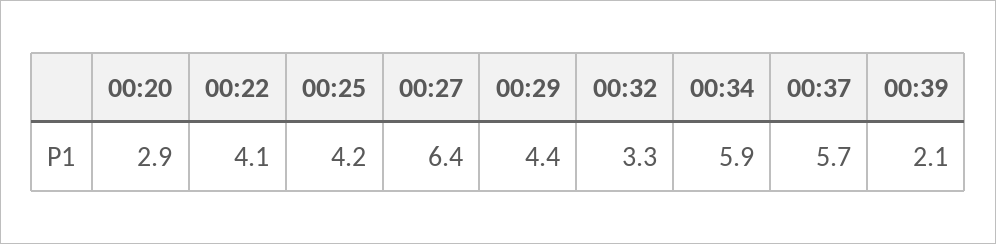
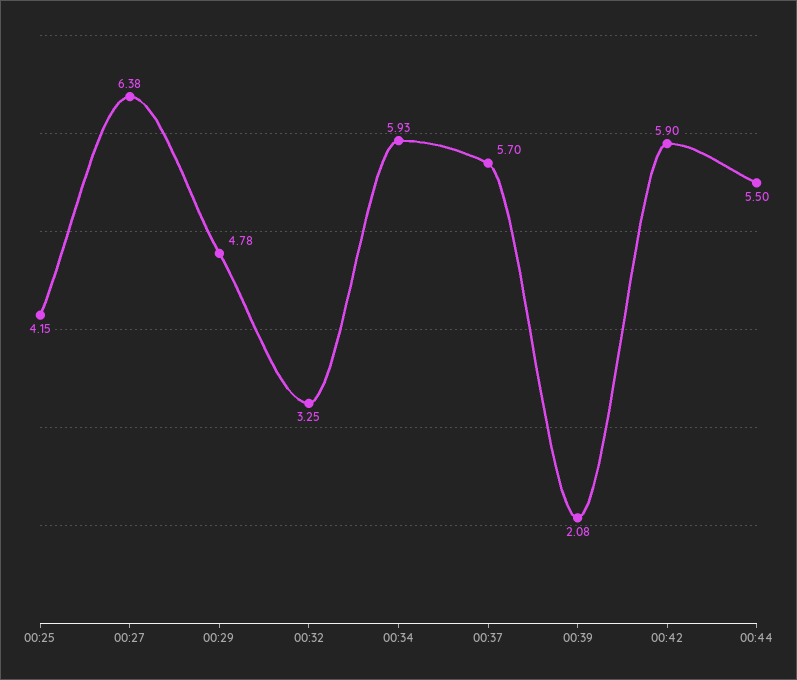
00:20: 2.9 -> none
00:22: 4.1 -> none
00:29: 4.4 -> 4.78
00:42: none -> 5.9
00:44: none -> 5.5

